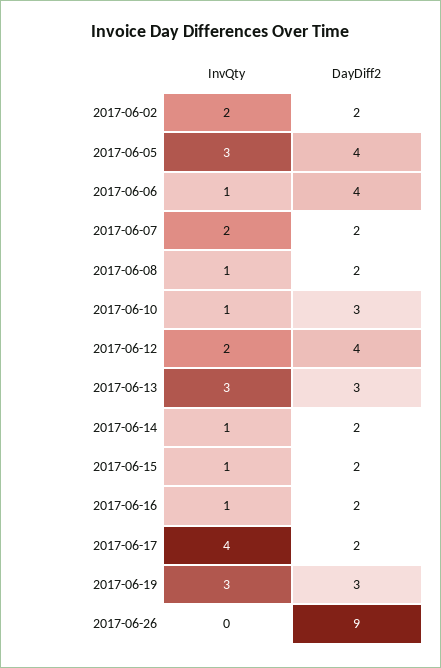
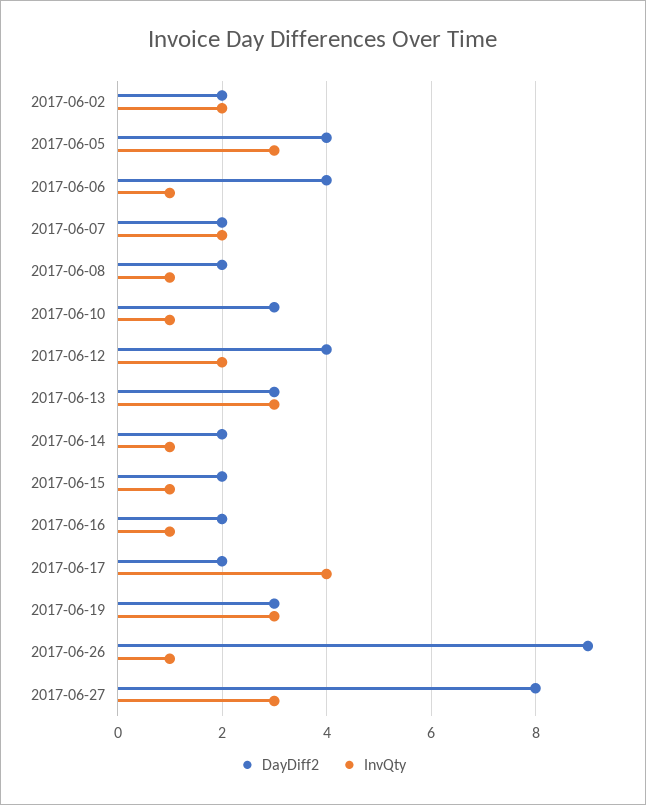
InvQty, 2017-06-26: 0 -> 1
DayDiff2, 2017-06-27: none -> 8
InvQty, 2017-06-27: none -> 3

